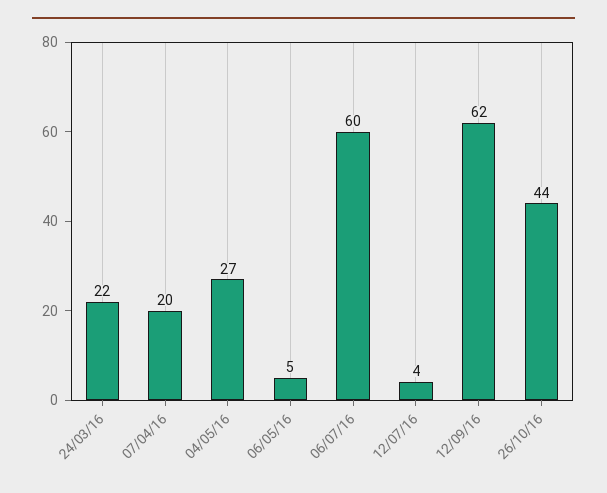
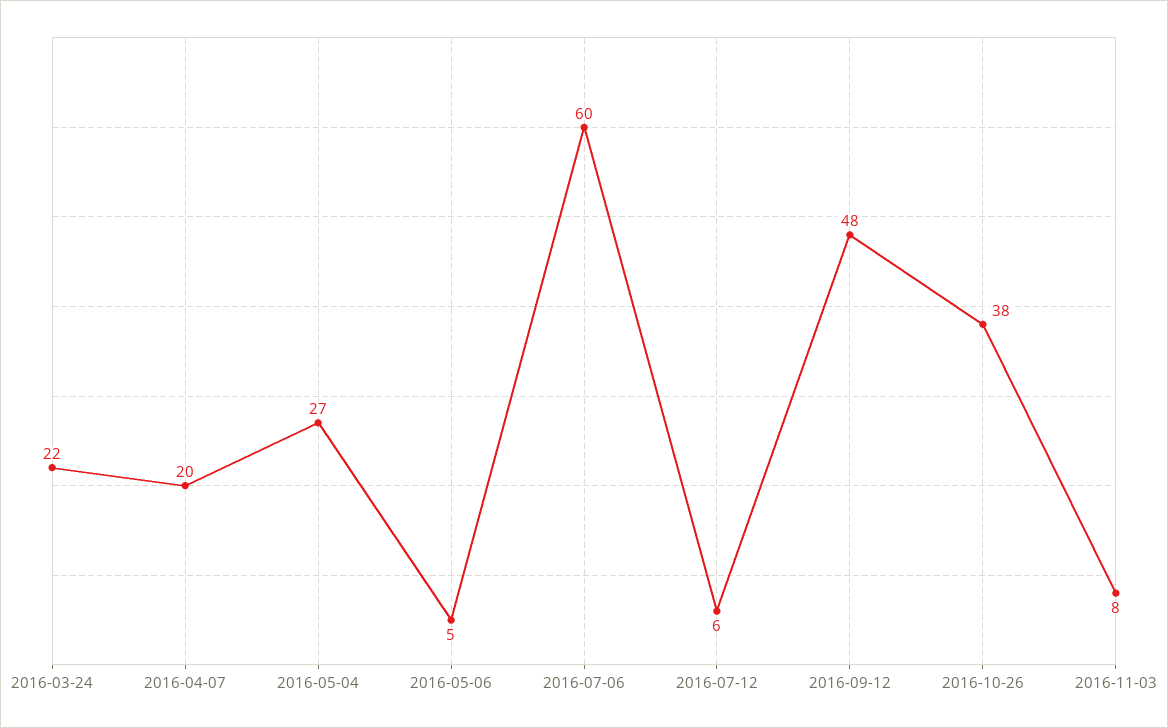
12/07/16: 4 -> 6
12/09/16: 62 -> 48
26/10/16: 44 -> 38
2016-11-03: none -> 8

